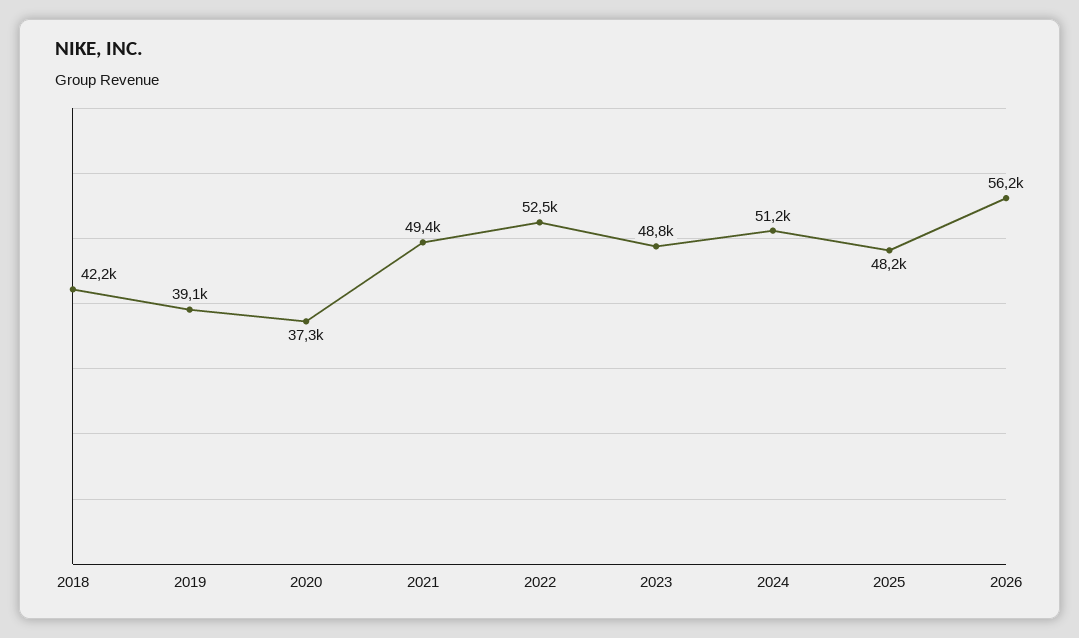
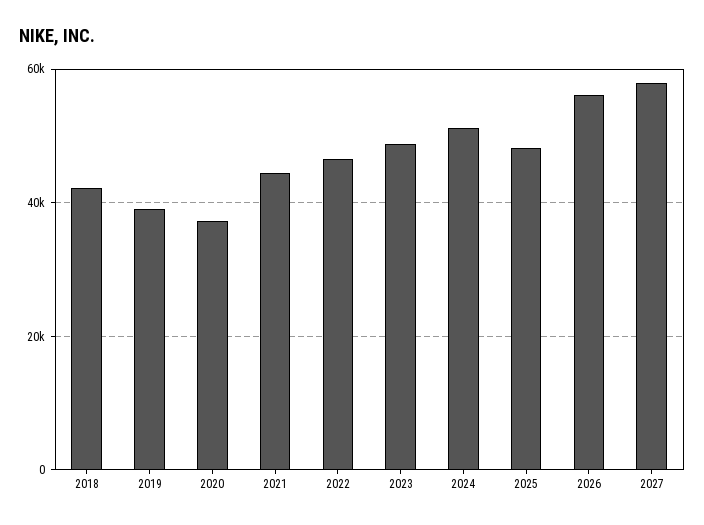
2021: 49400 -> 44000
2022: 52500 -> 46000
2027: none -> 58000

